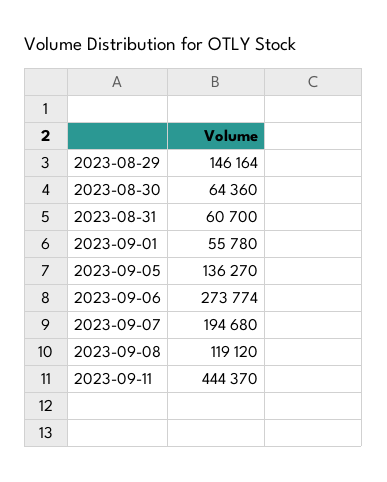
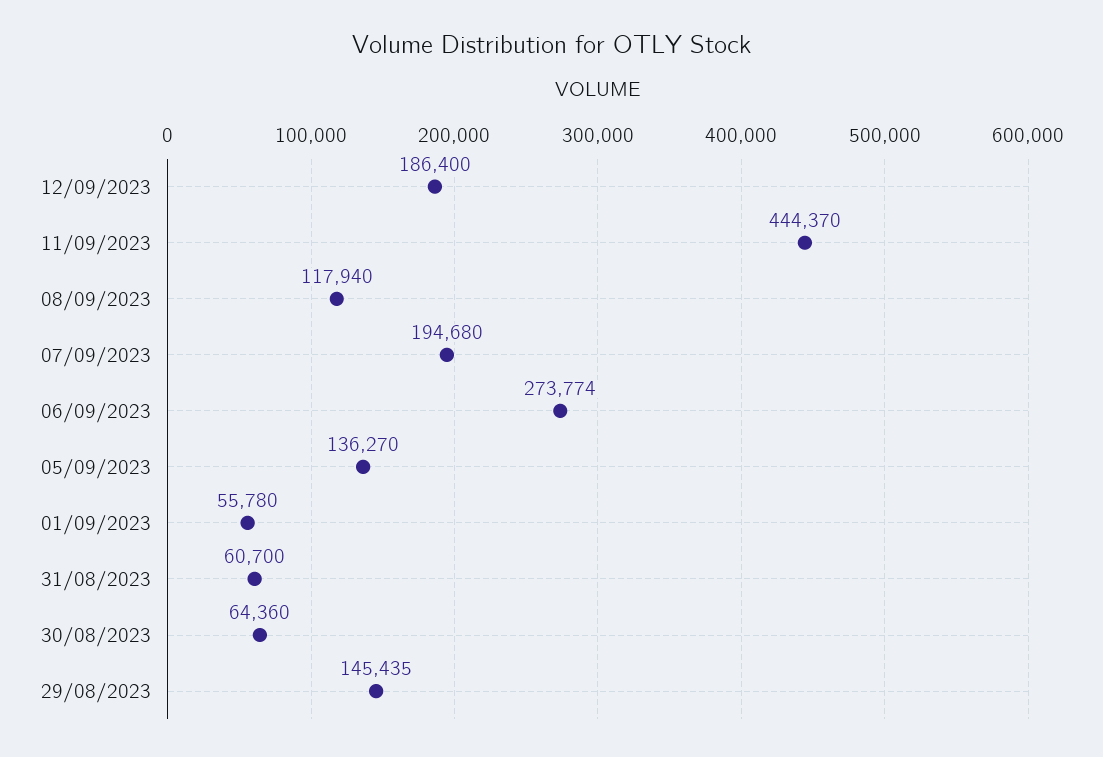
2023-08-29: 146164 -> 145435
2023-09-08: 119120 -> 117940
12/09/2023: none -> 186400

